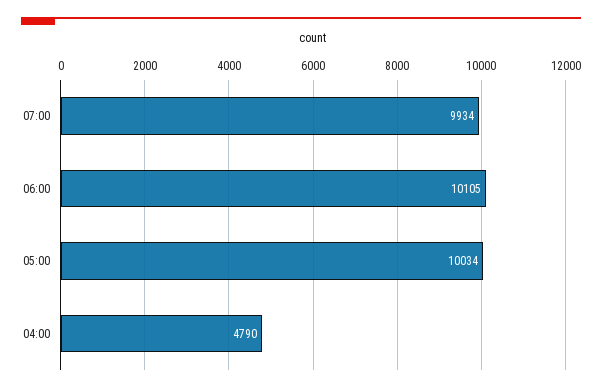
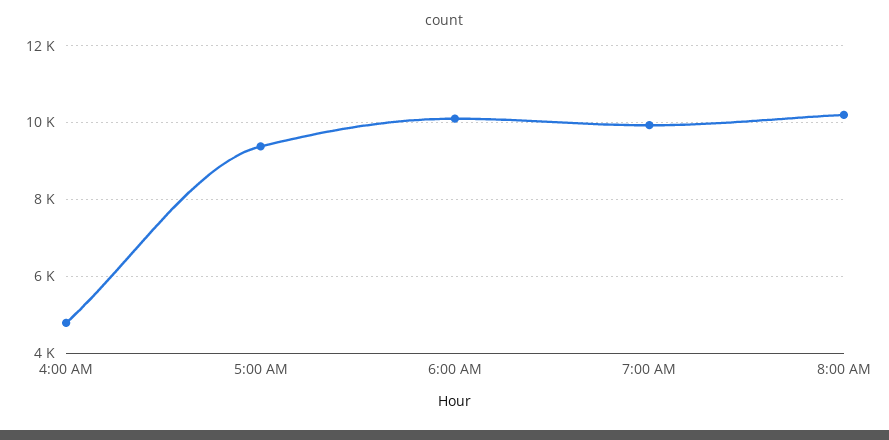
05:00: 10034 -> 9400
8:00 AM: none -> 10200

